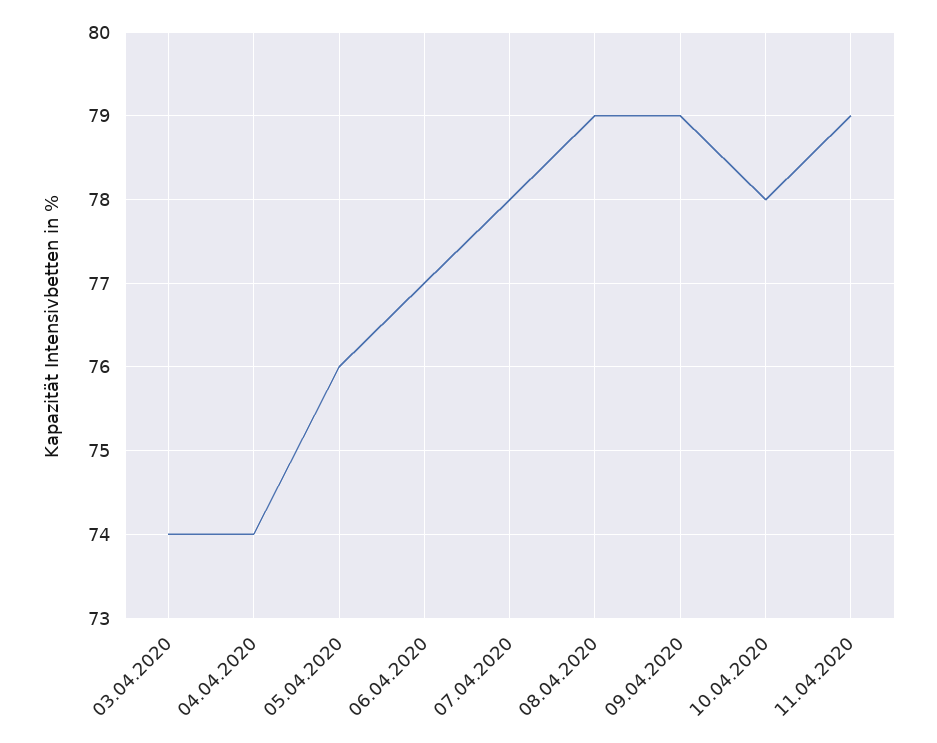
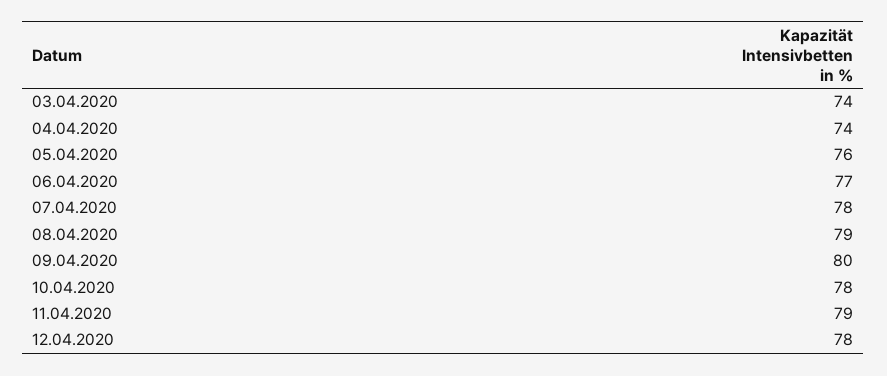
09.04.2020: 79 -> 80
12.04.2020: none -> 78

